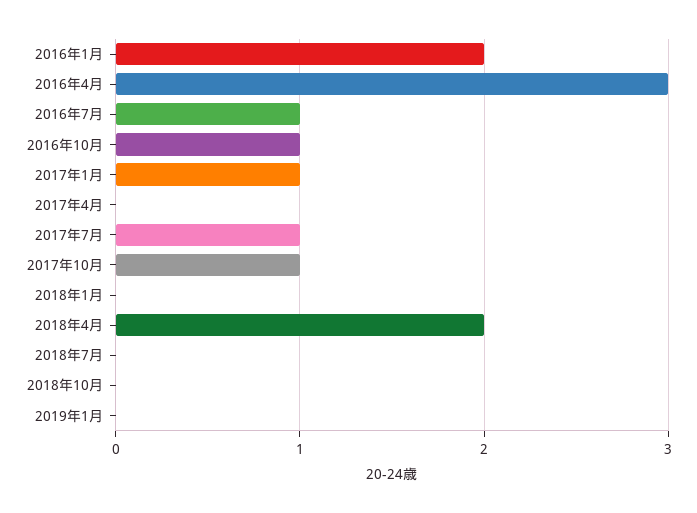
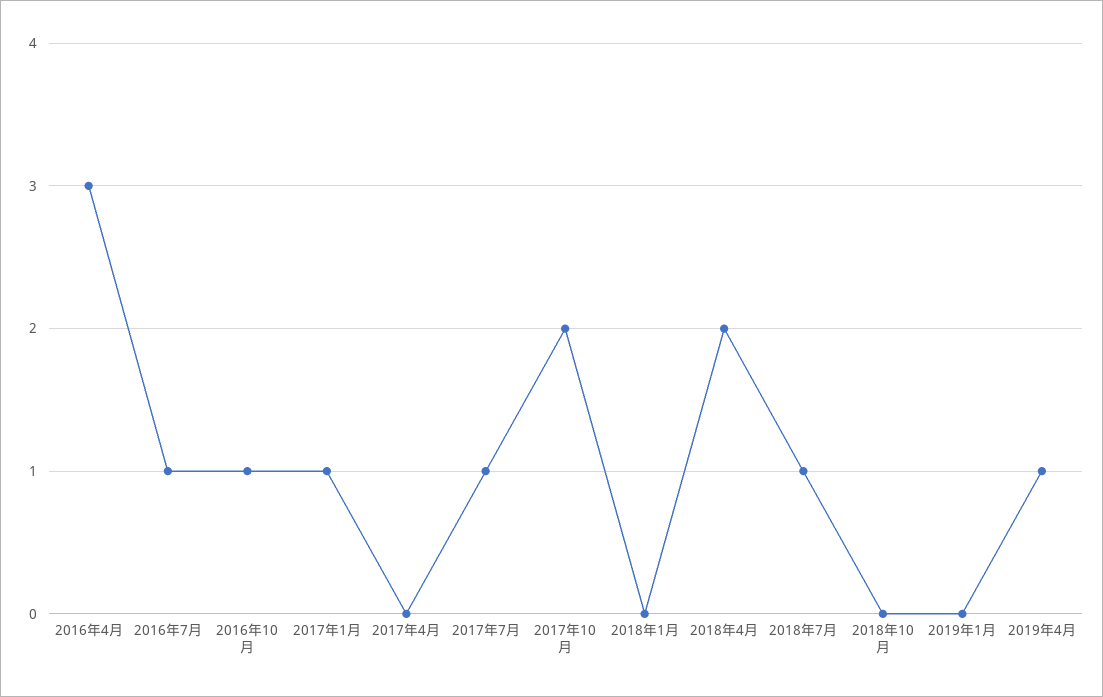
2016年1月: 2 -> none
2017年10月: 1 -> 2
2018年7月: 0 -> 1
2019年4月: none -> 1

